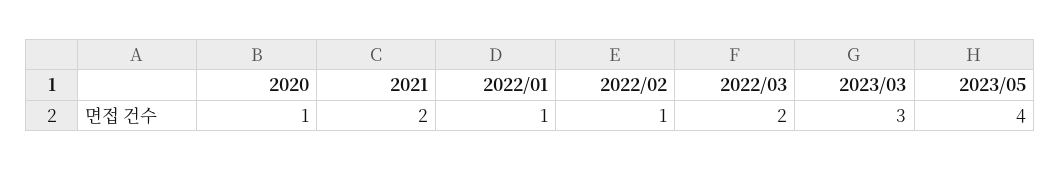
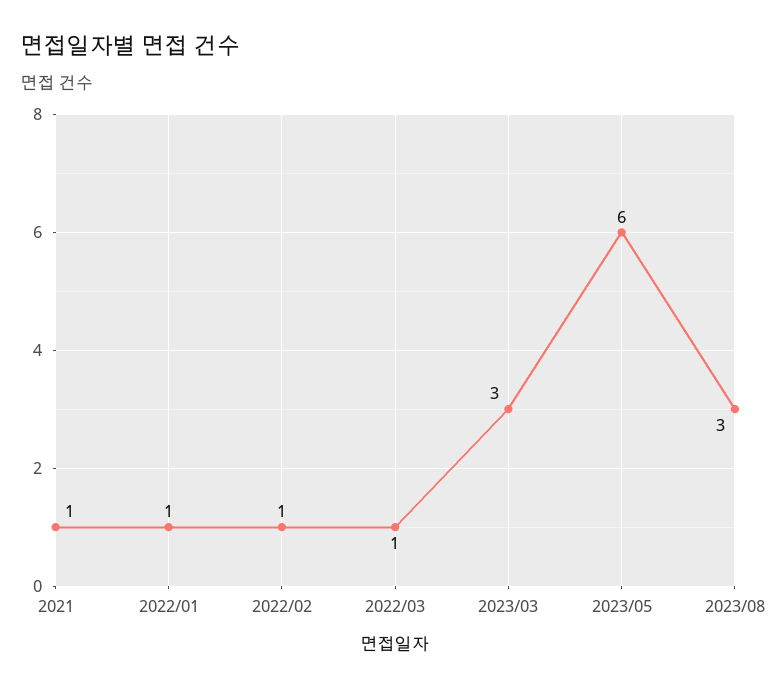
2020: 1 -> none
2021: 2 -> 1
2022/03: 2 -> 1
2023/05: 4 -> 6
2023/08: none -> 3

